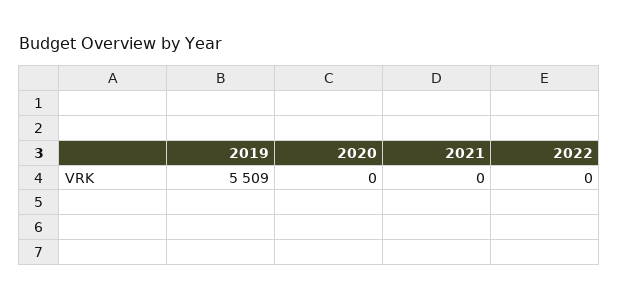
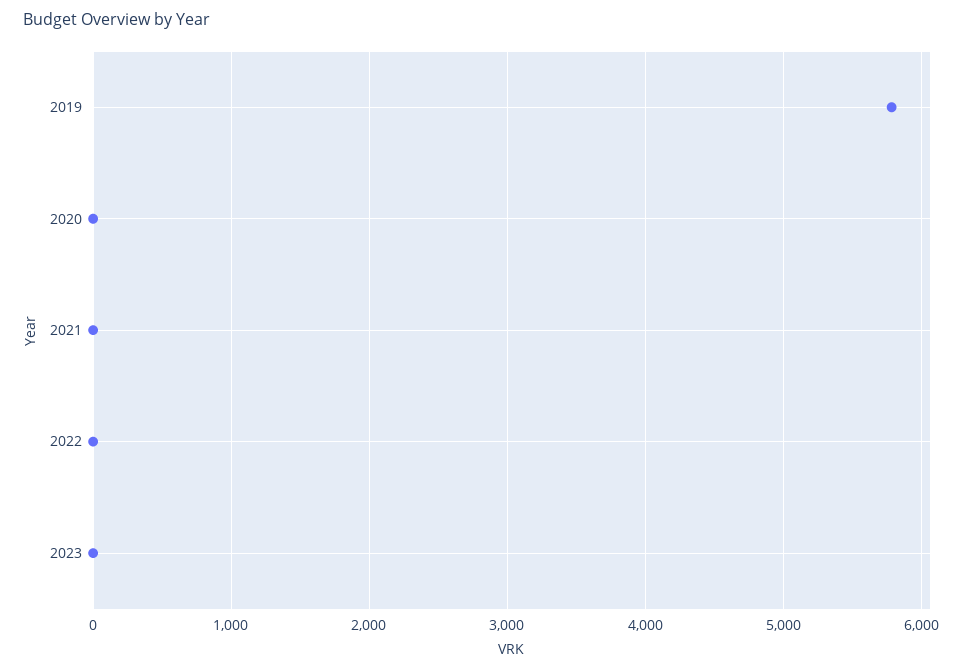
2019: 5509 -> 5800
2023: none -> 0

